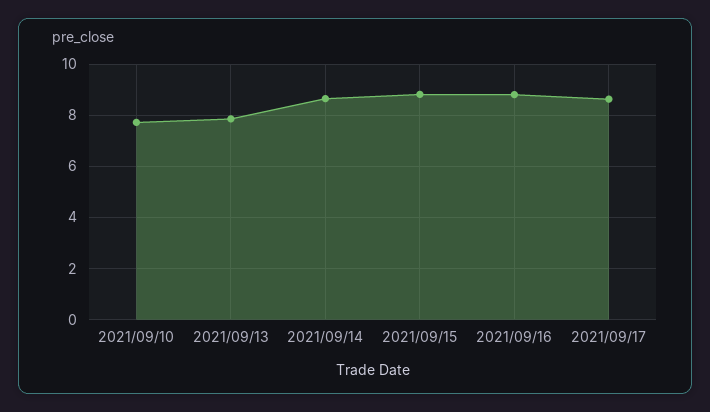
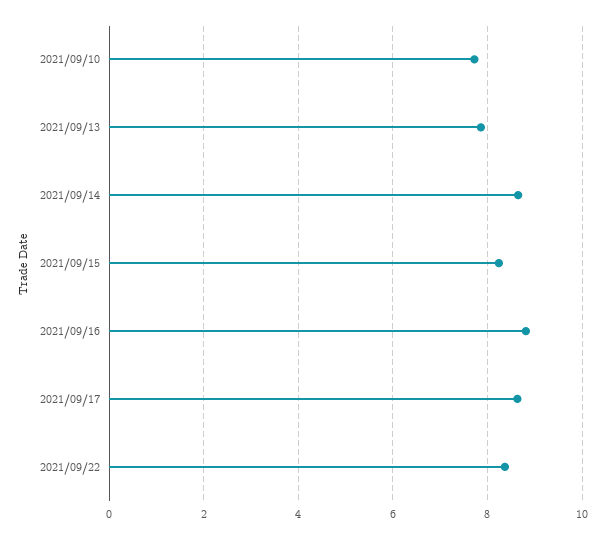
2021/09/15: 8.75 -> 8.2
2021/09/22: none -> 8.4

